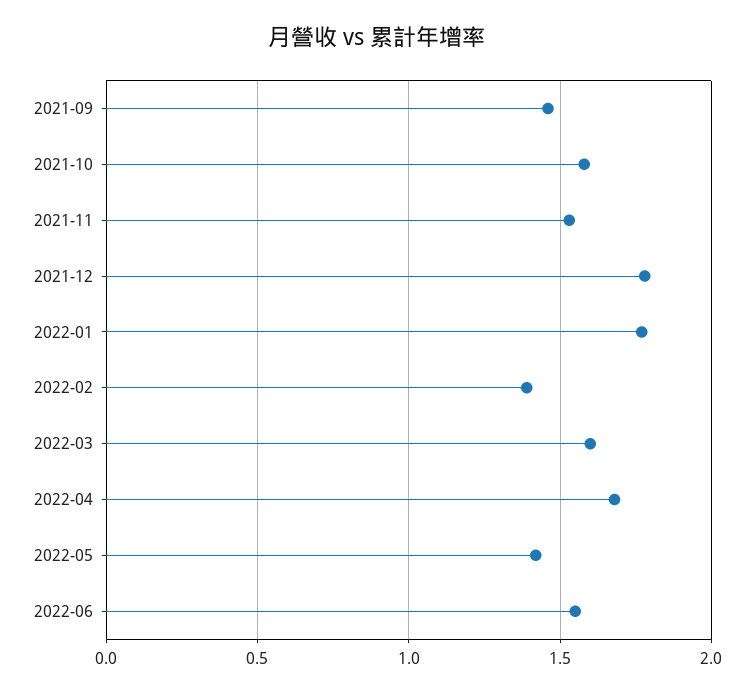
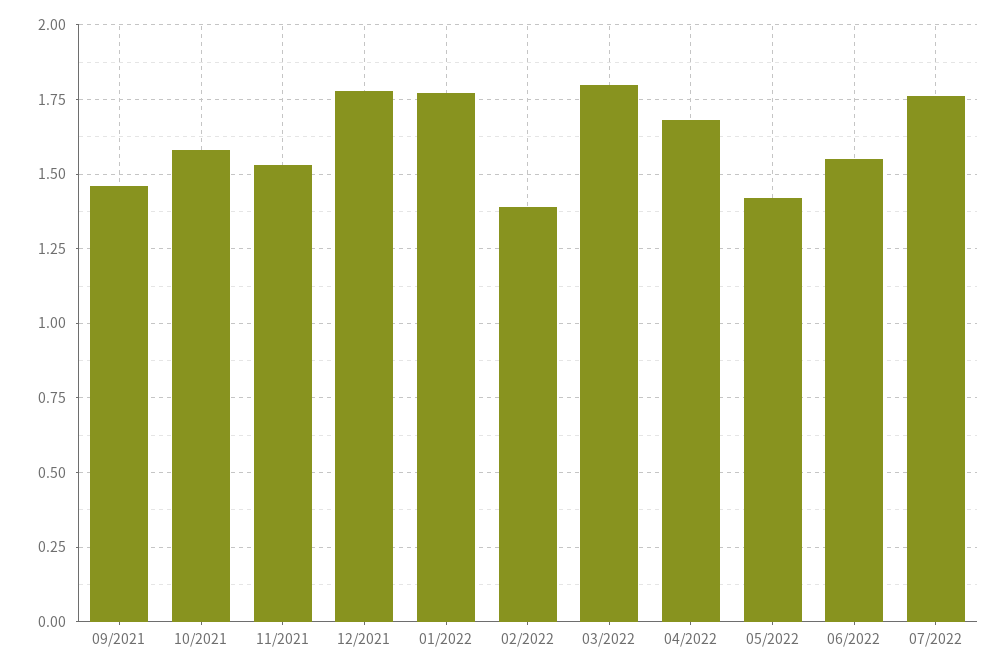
2022-03: 1.6 -> 1.8
07/2022: none -> 1.75

